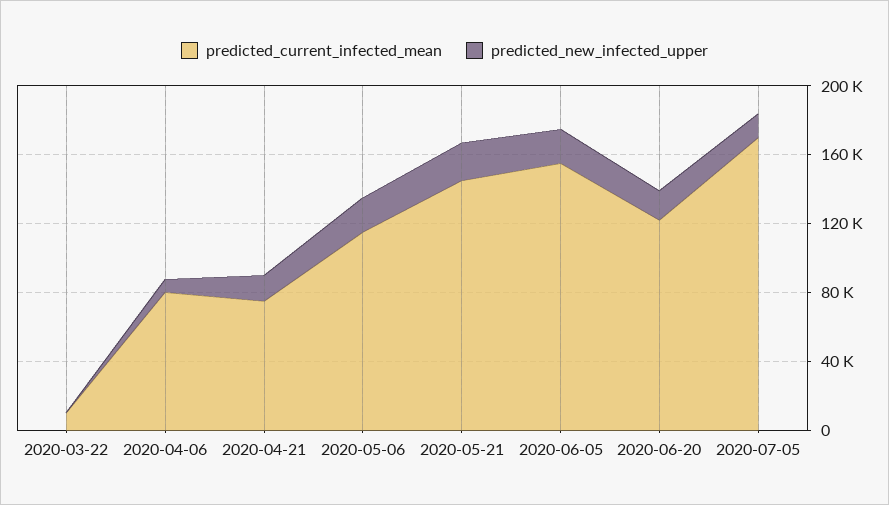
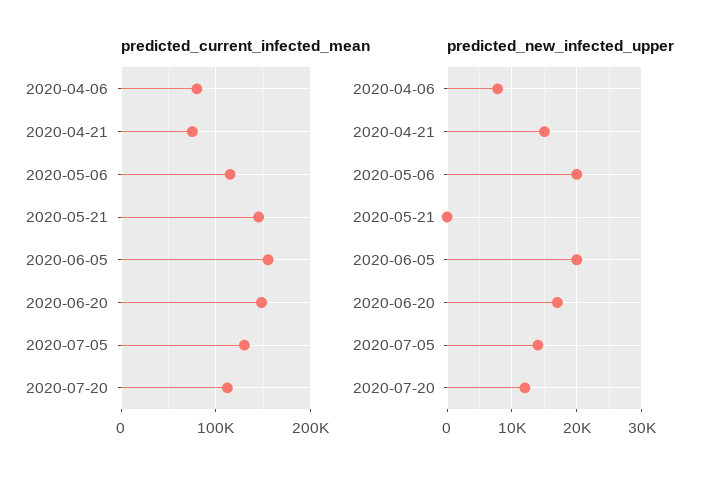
predicted_current_infected_mean, 2020-03-22: 10000 -> none
predicted_new_infected_upper, 2020-03-22: 0 -> none
predicted_new_infected_upper, 2020-05-21: 20000 -> 0
predicted_current_infected_mean, 2020-06-20: 120000 -> 150000
predicted_current_infected_mean, 2020-07-05: 170000 -> 130000
predicted_current_infected_mean, 2020-07-20: none -> 110000
predicted_new_infected_upper, 2020-07-20: none -> 12000

